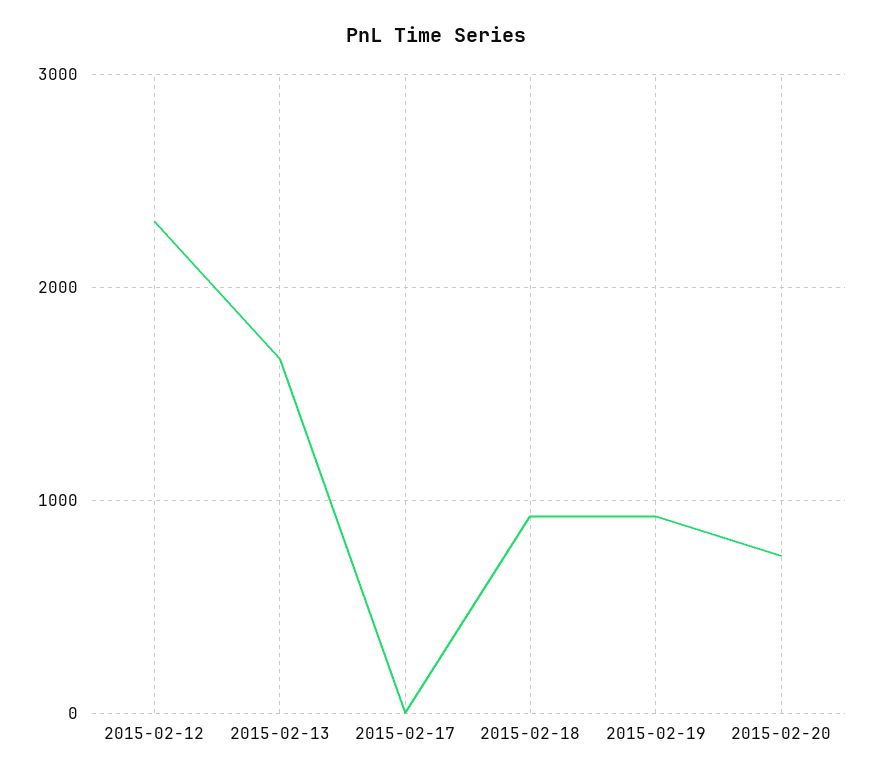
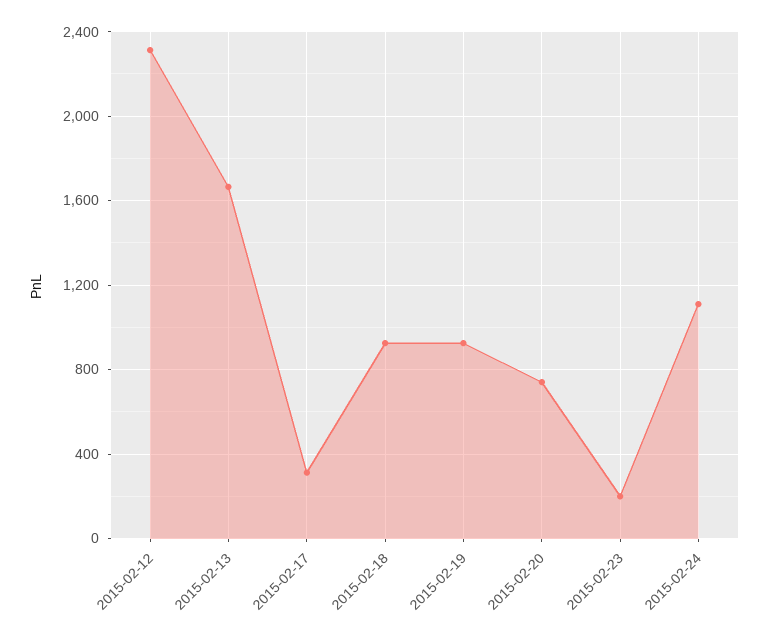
2015-02-17: 0 -> 300
2015-02-23: none -> 200
2015-02-24: none -> 1100

